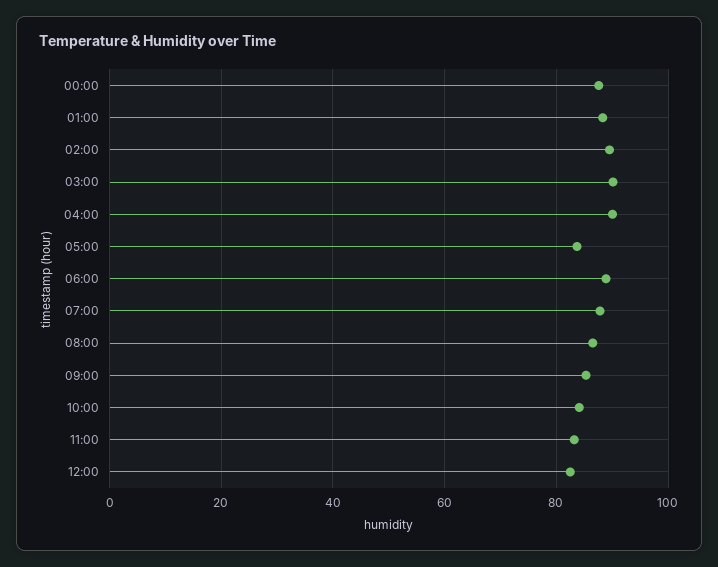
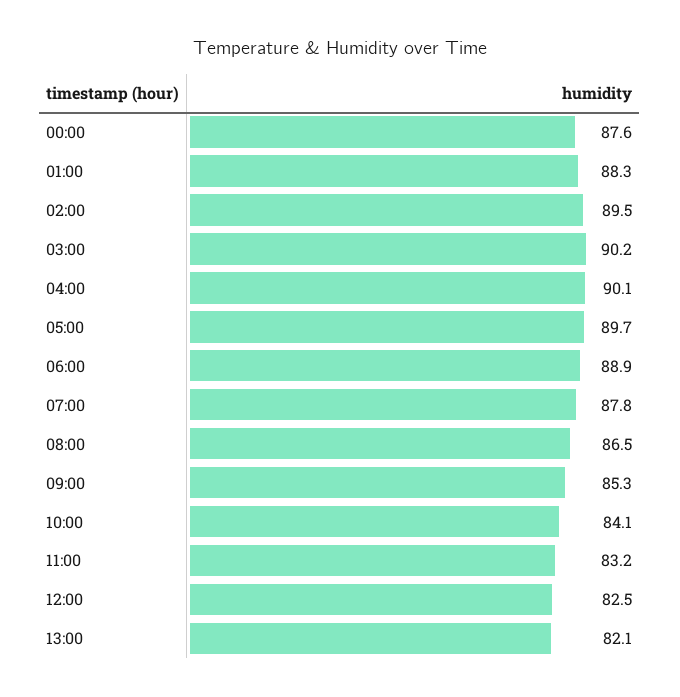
05:00: 84 -> 89.7
13:00: none -> 82.1

